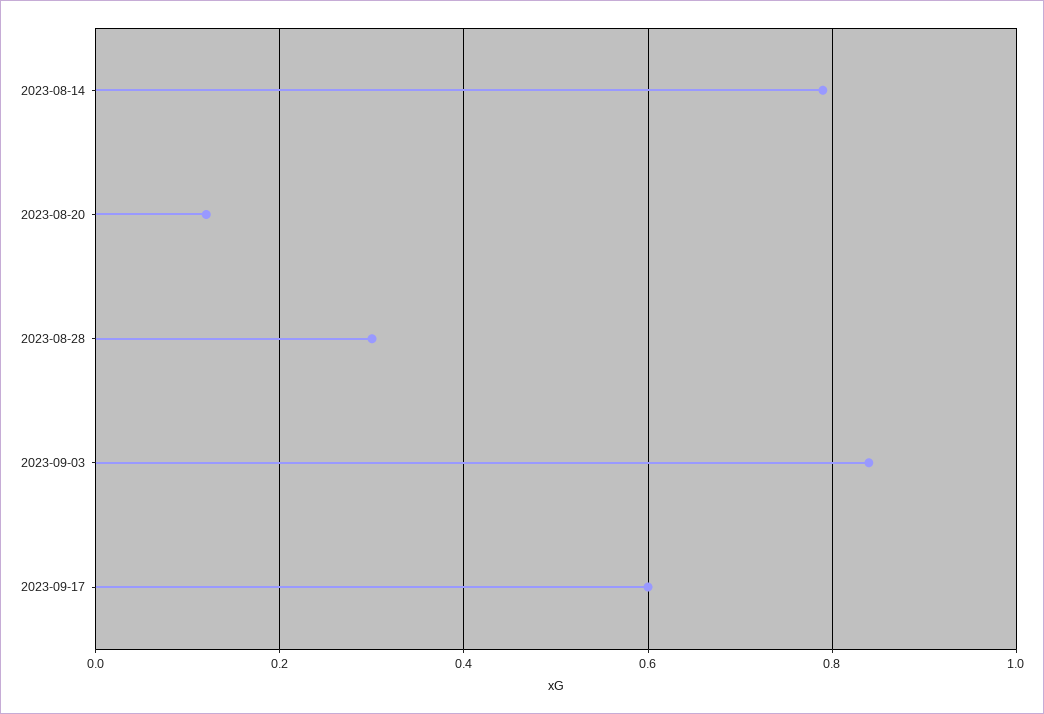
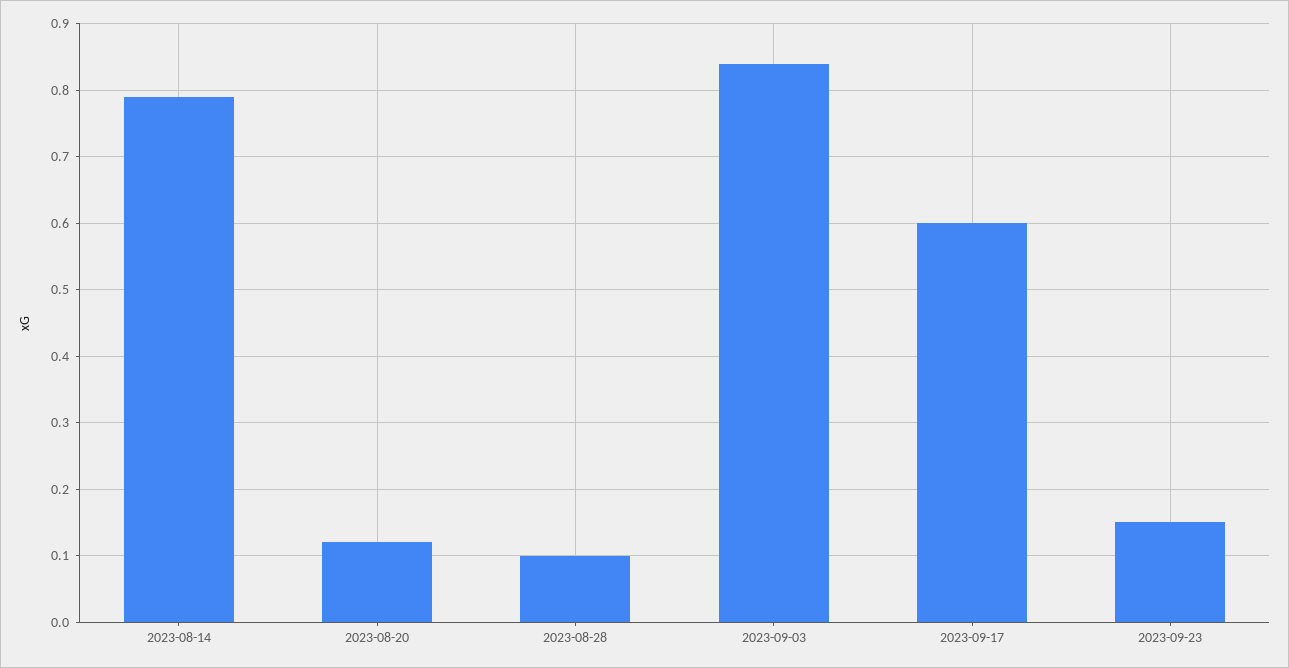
2023-08-28: 0.3 -> 0.1
2023-09-23: none -> 0.15

